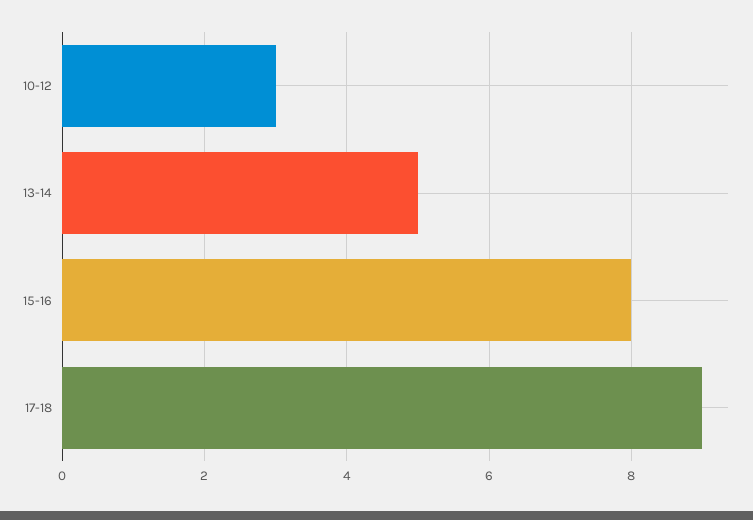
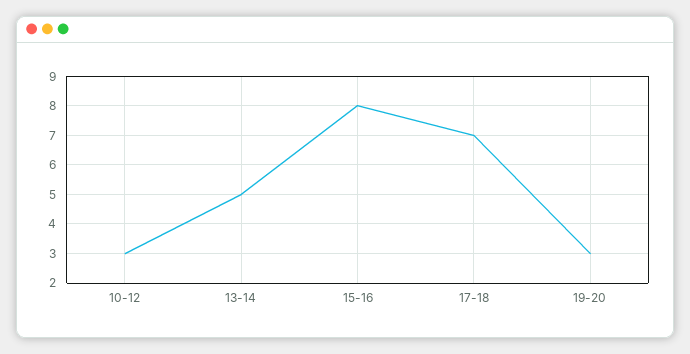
17-18: 9 -> 7
19-20: none -> 3

